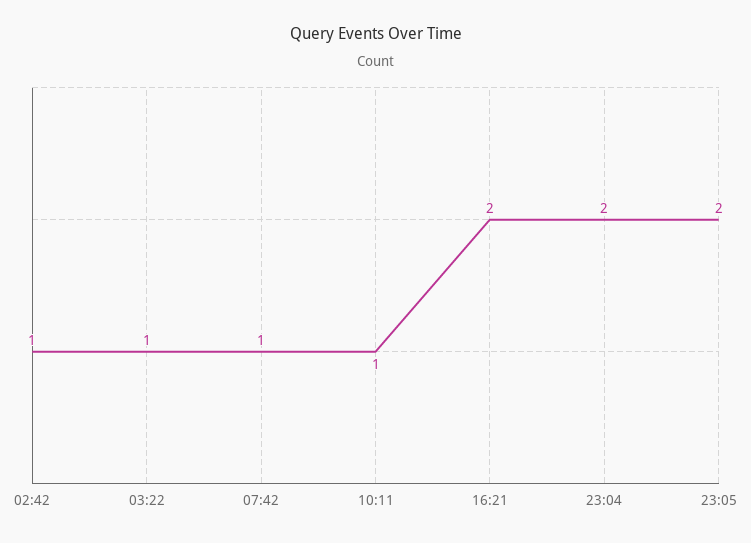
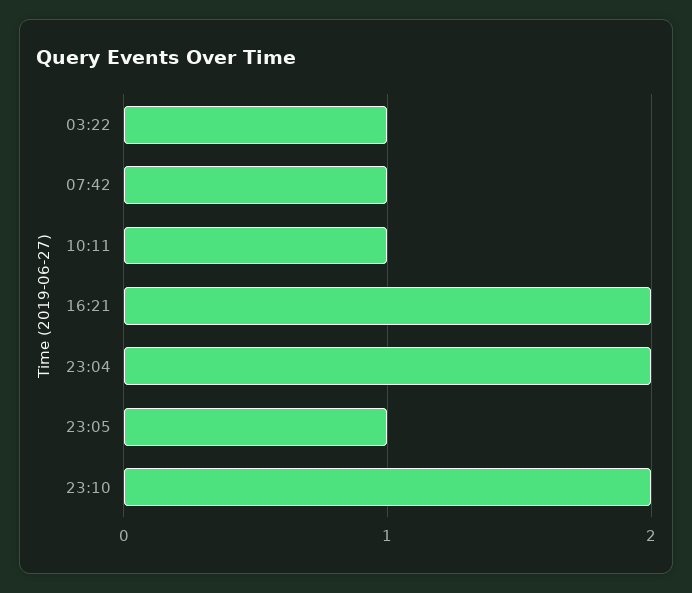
02:42: 1 -> none
23:05: 2 -> 1
23:10: none -> 2

